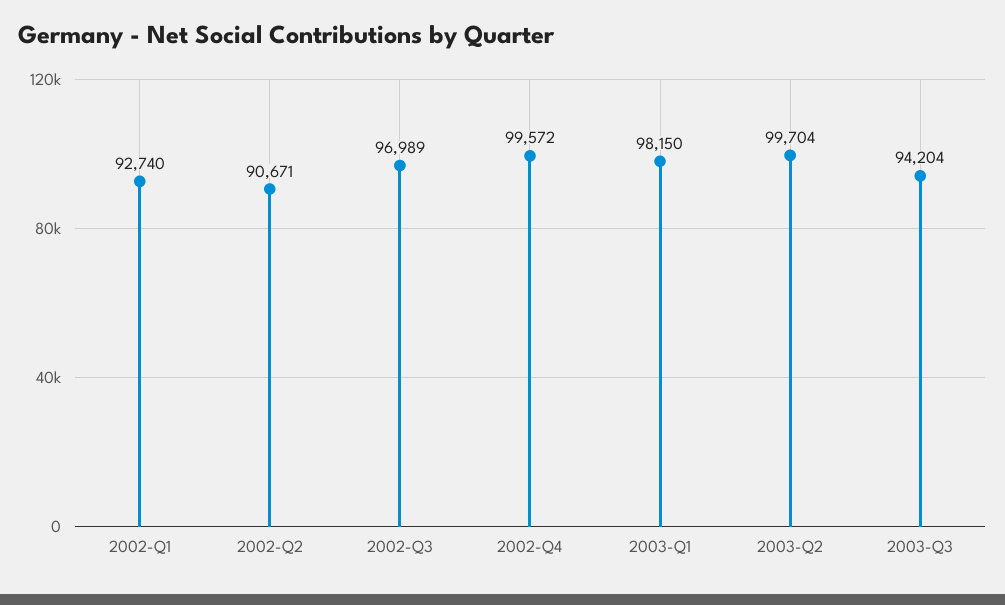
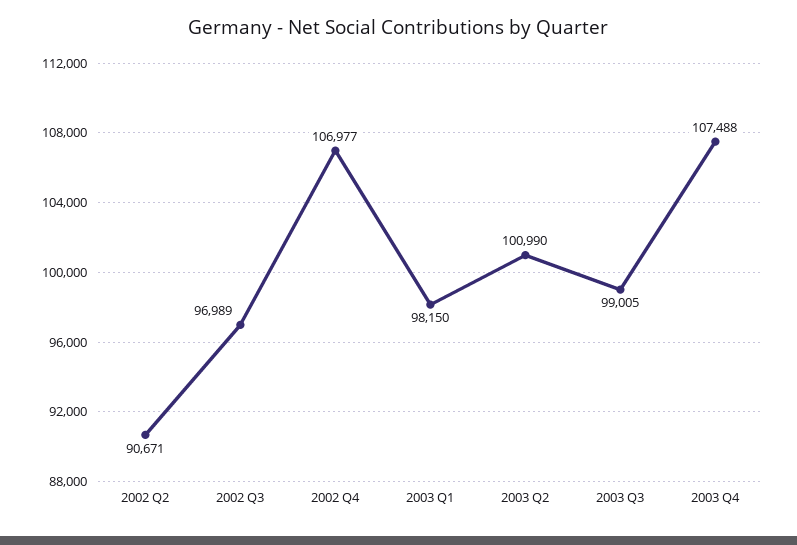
2002-Q1: 92740 -> none
2002-Q4: 99572 -> 106977
2003-Q2: 99704 -> 100990
2003-Q3: 94204 -> 99005
2003 Q4: none -> 107488

